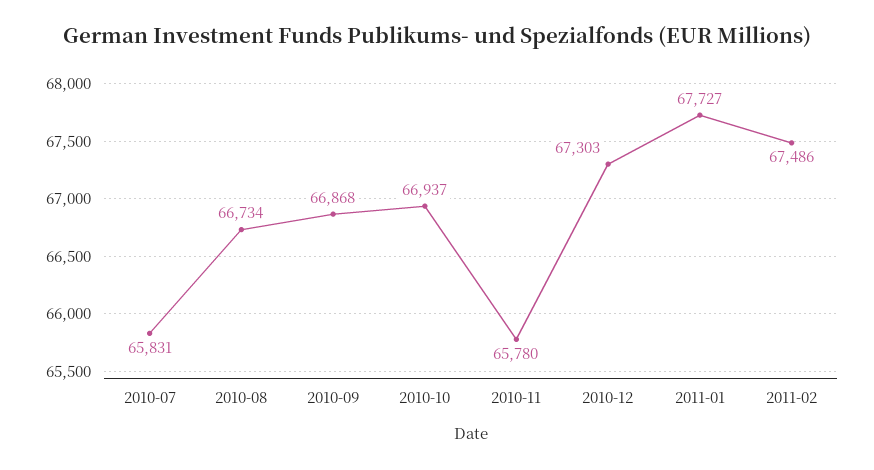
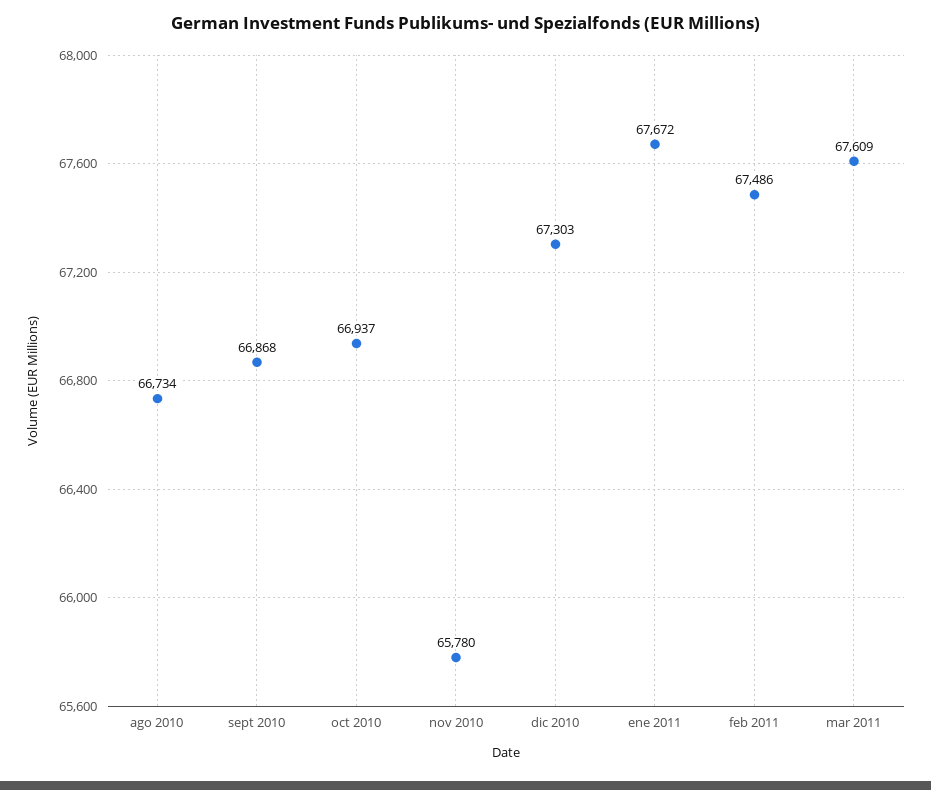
2010-07: 65831 -> none
2011-01: 67727 -> 67672
mar 2011: none -> 67609

